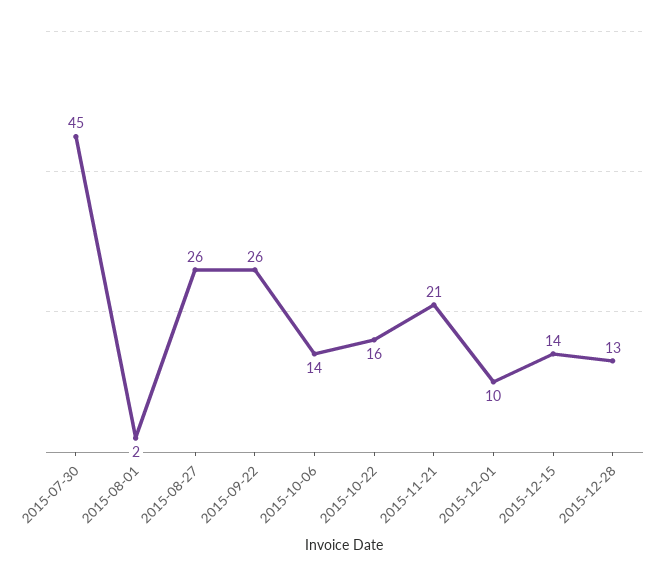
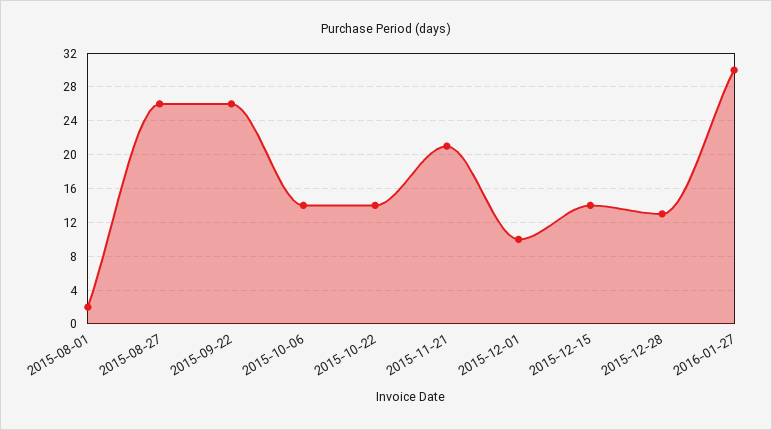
2015-07-30: 45 -> none
2015-10-22: 16 -> 14
2016-01-27: none -> 30

